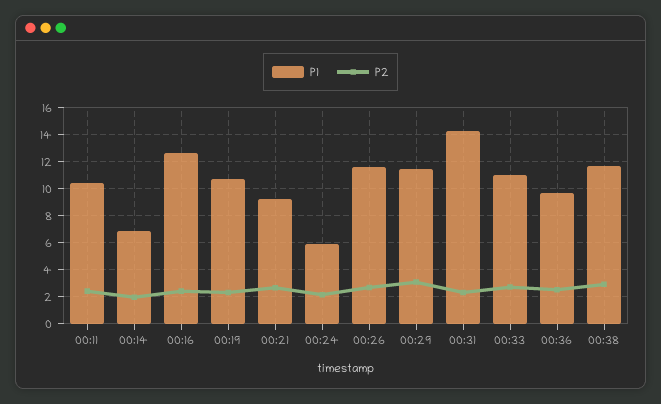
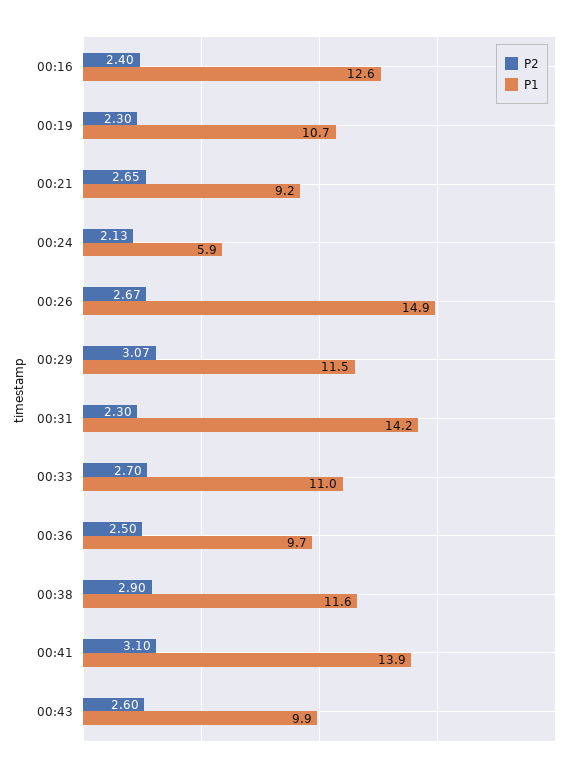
P1, 00:11: 10.5 -> none
P2, 00:11: 2.5 -> none
P1, 00:14: 7 -> none
P2, 00:14: 2 -> none
P1, 00:26: 11.5 -> 14.9
P2, 00:41: none -> 3.1
P1, 00:41: none -> 13.9
P2, 00:43: none -> 2.6
P1, 00:43: none -> 9.9

